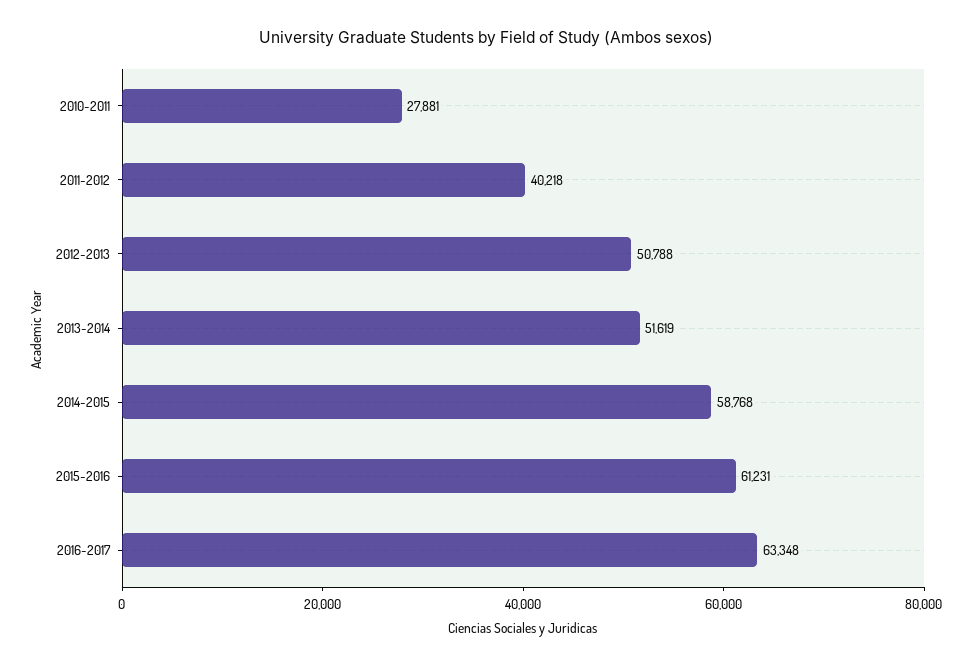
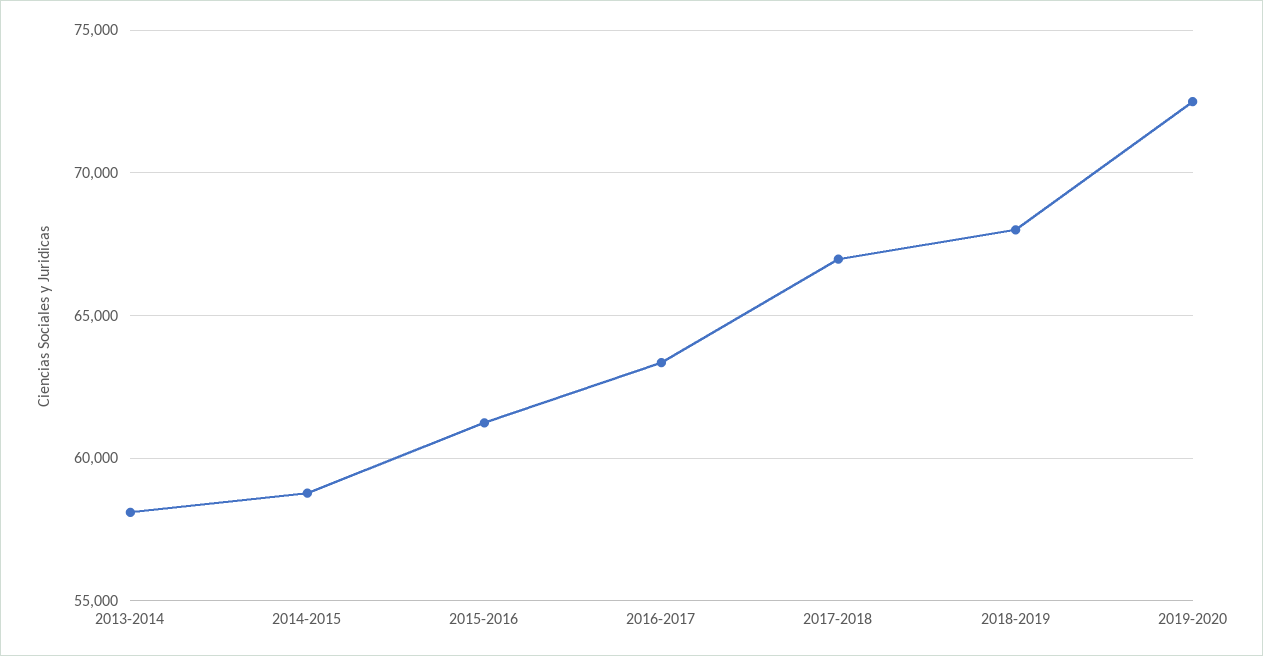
2010-2011: 27881 -> none
2011-2012: 40218 -> none
2012-2013: 50788 -> none
2013-2014: 51619 -> 58000
2017-2018: none -> 67000
2018-2019: none -> 68000
2019-2020: none -> 72500

